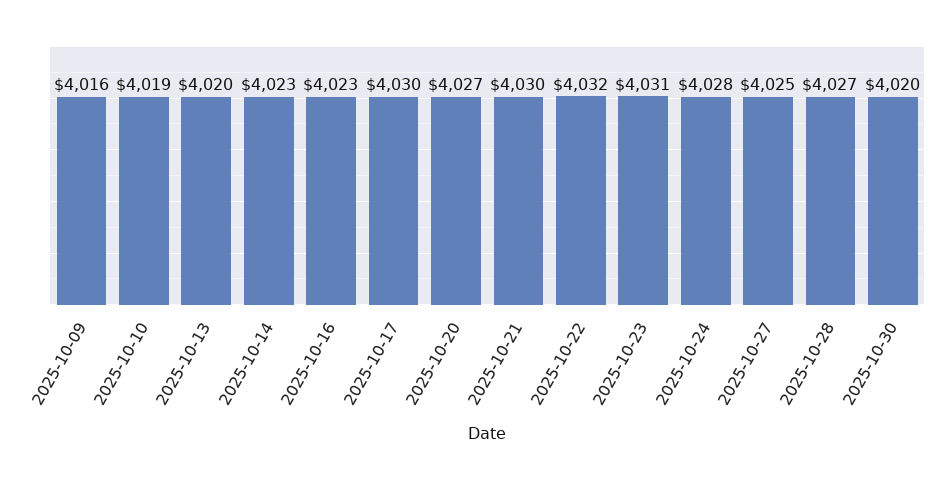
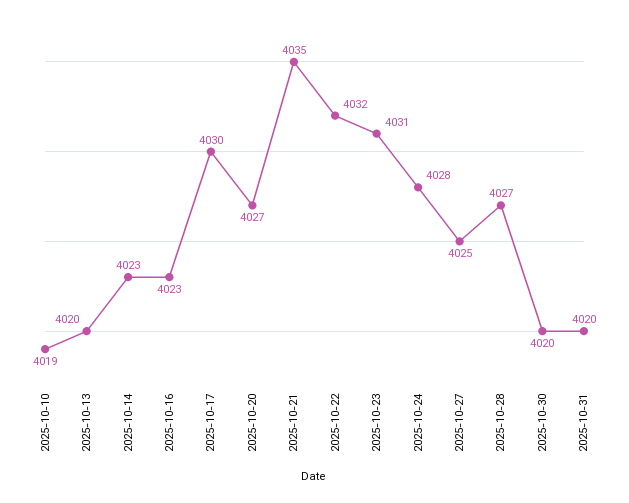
2025-10-09: 4016 -> none
2025-10-21: 4030 -> 4035
2025-10-31: none -> 4020

